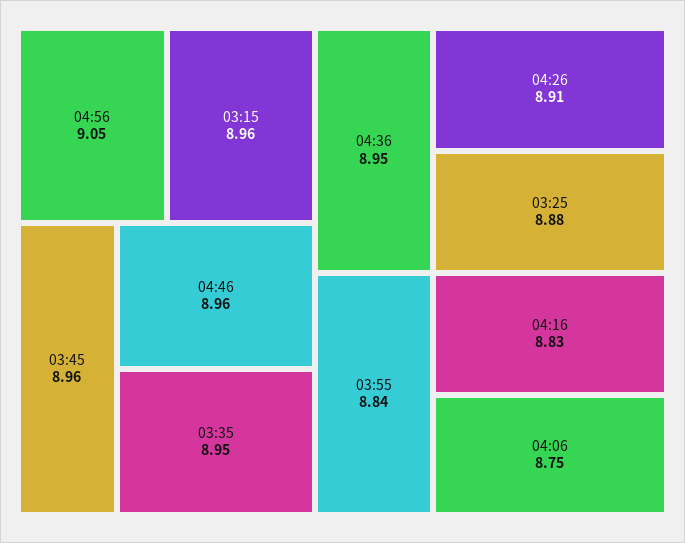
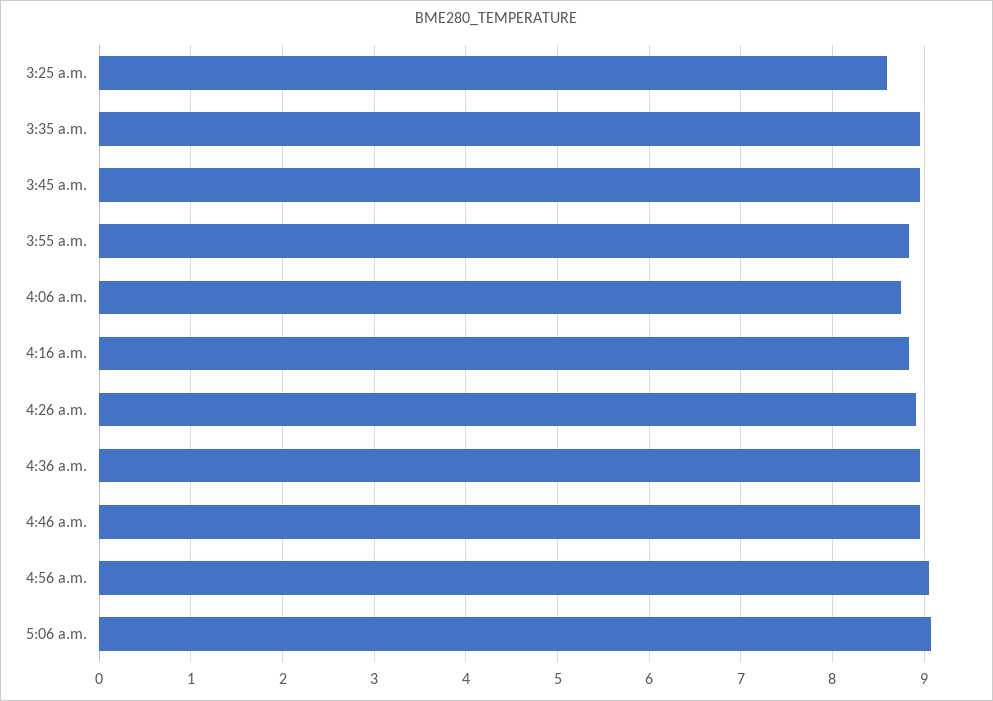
03:15: 8.96 -> none
03:25: 8.88 -> 8.6
5:06 a.m.: none -> 9.1

